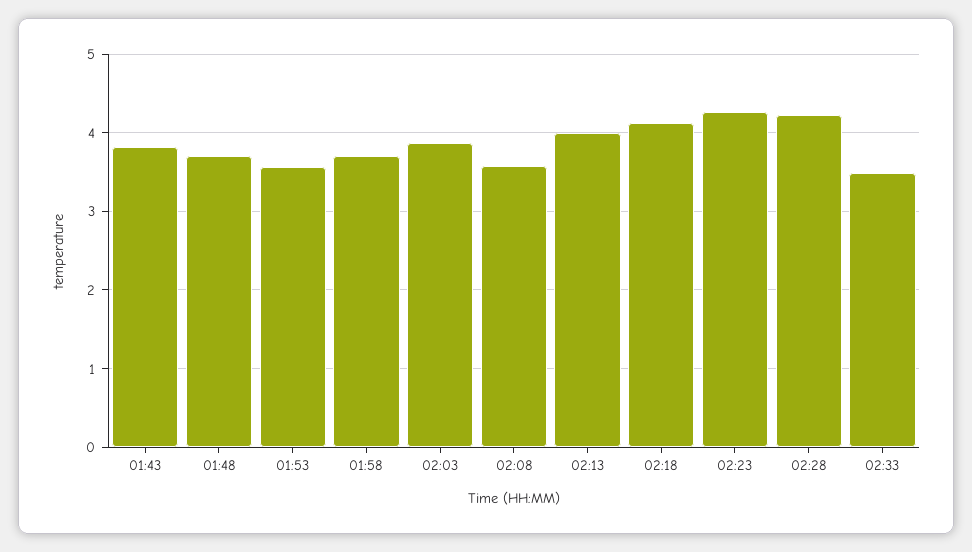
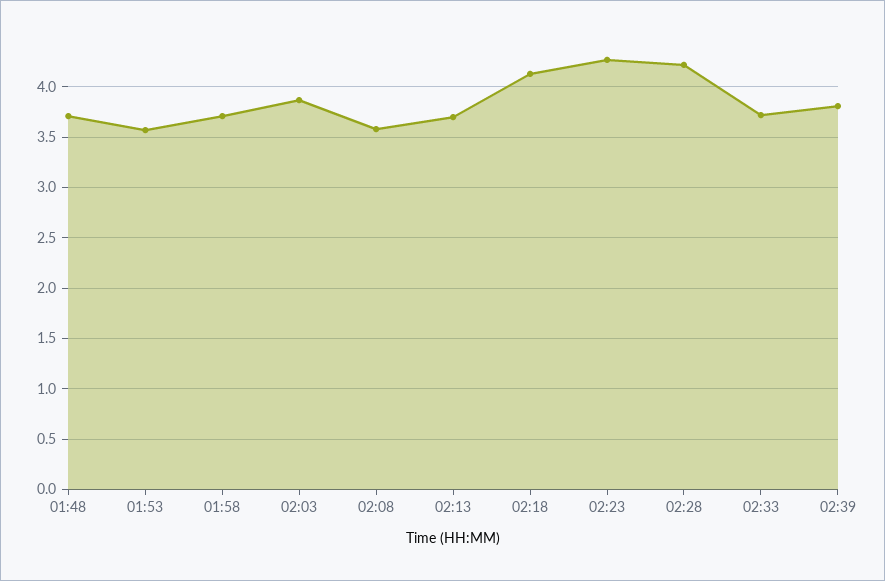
01:43: 3.8 -> none
02:13: 4 -> 3.7
02:33: 3.5 -> 3.7
02:39: none -> 3.8

